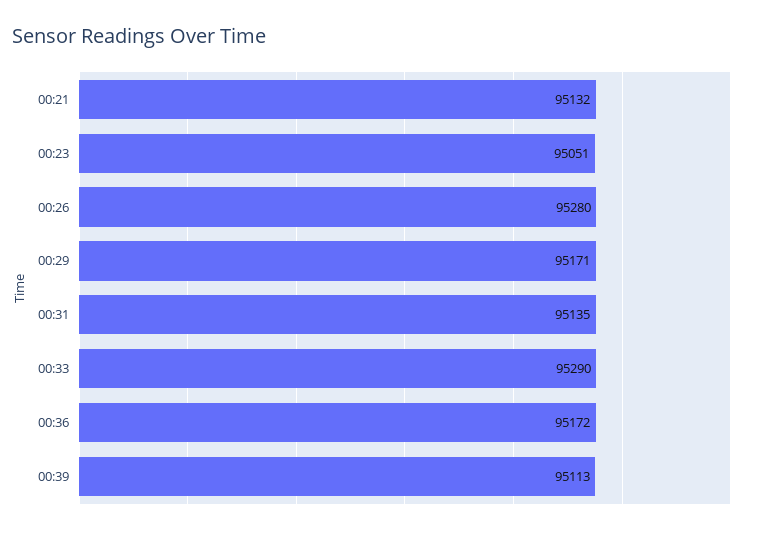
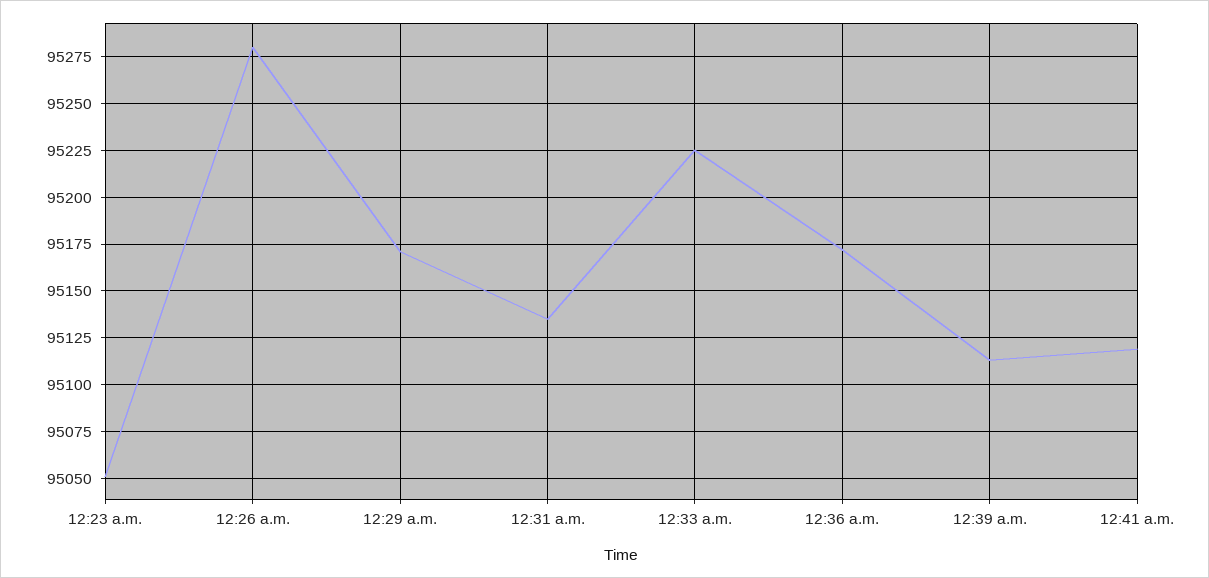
00:21: 95132 -> none
00:33: 95290 -> 95225
12:41 a.m.: none -> 95120

